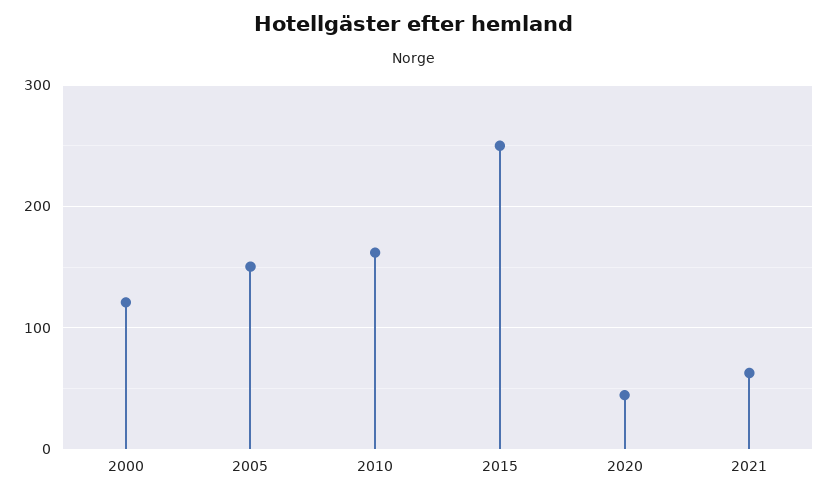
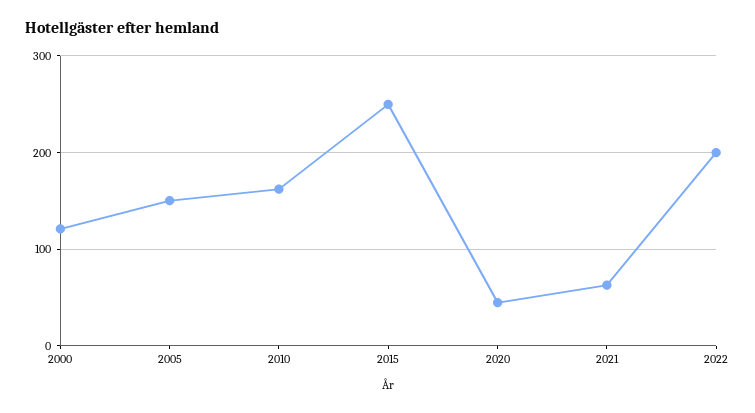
2022: none -> 200

